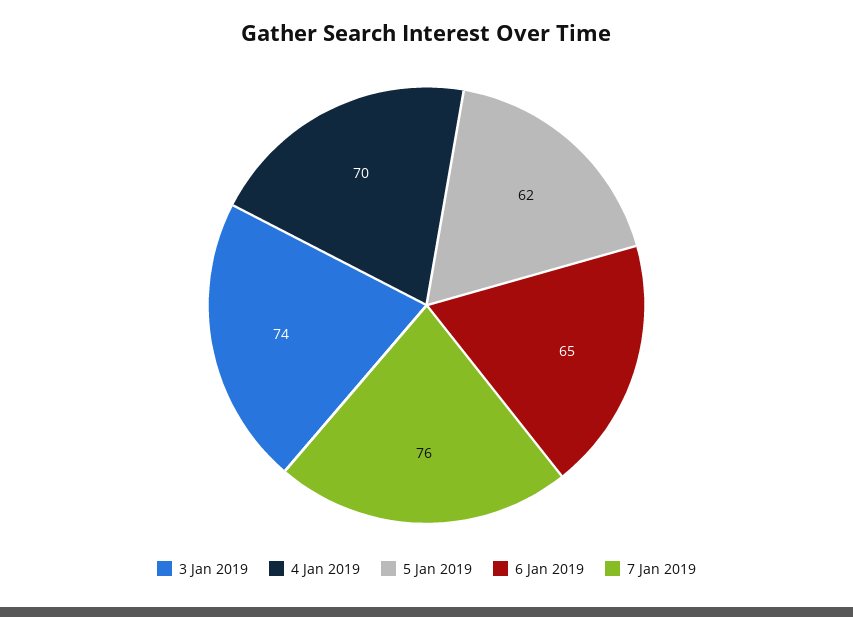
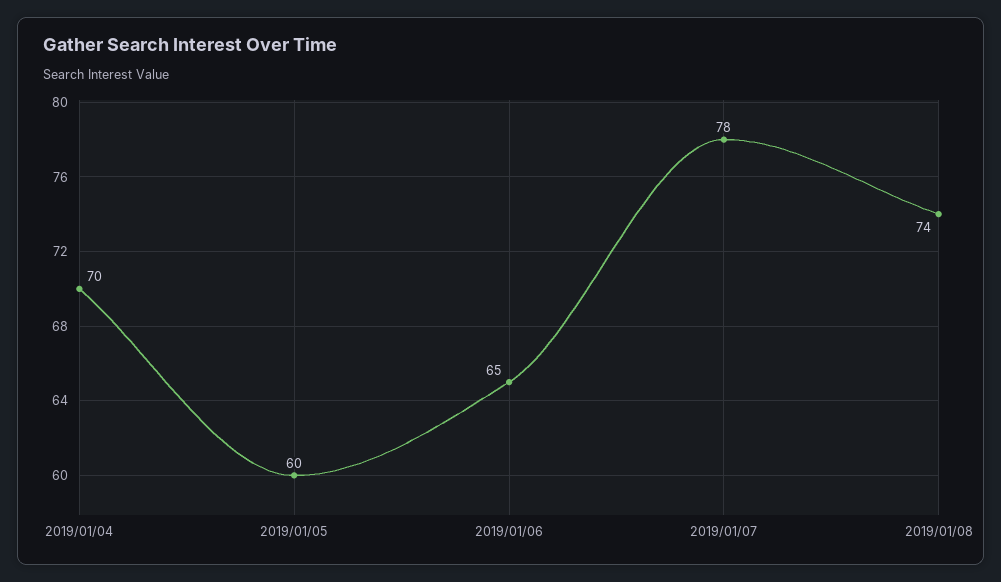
3 Jan 2019: 74 -> none
5 Jan 2019: 62 -> 60
7 Jan 2019: 76 -> 78
2019/01/08: none -> 74

